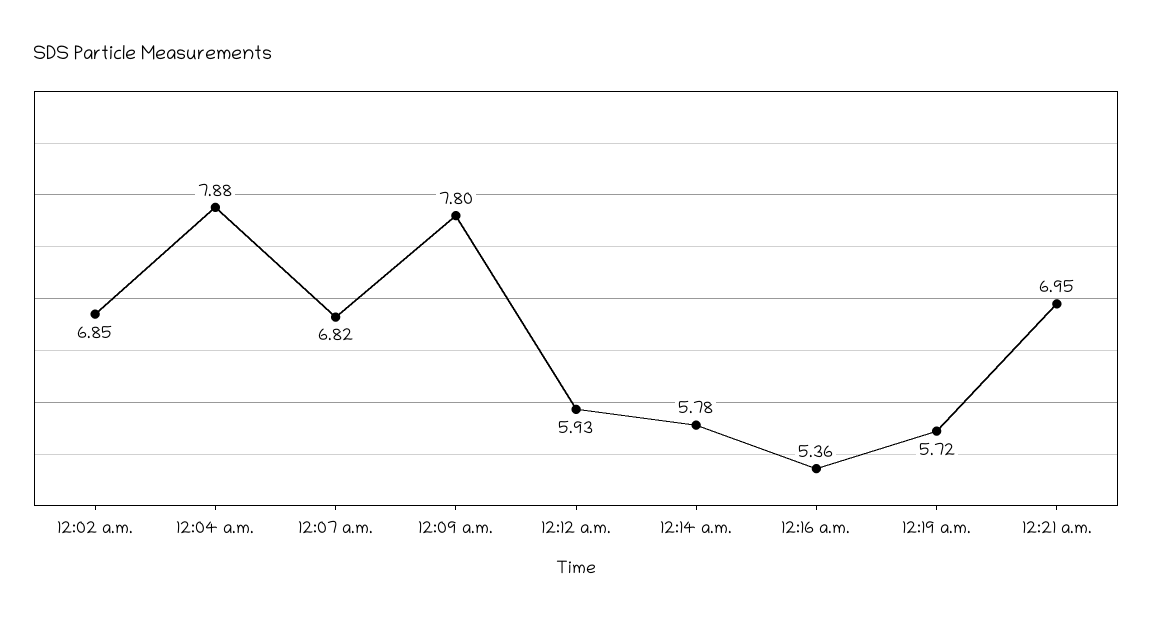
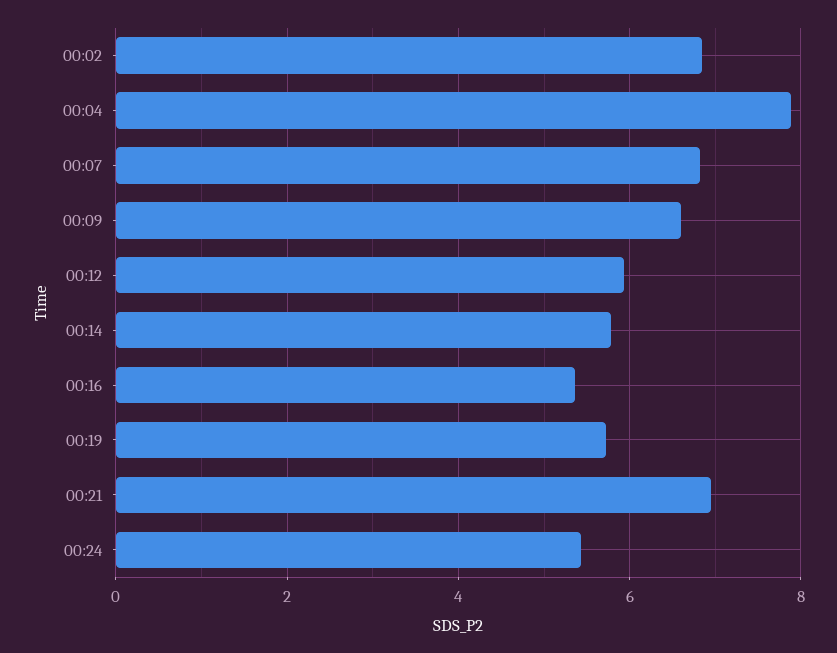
12:09 a.m.: 7.8 -> 6.6
00:24: none -> 5.4

